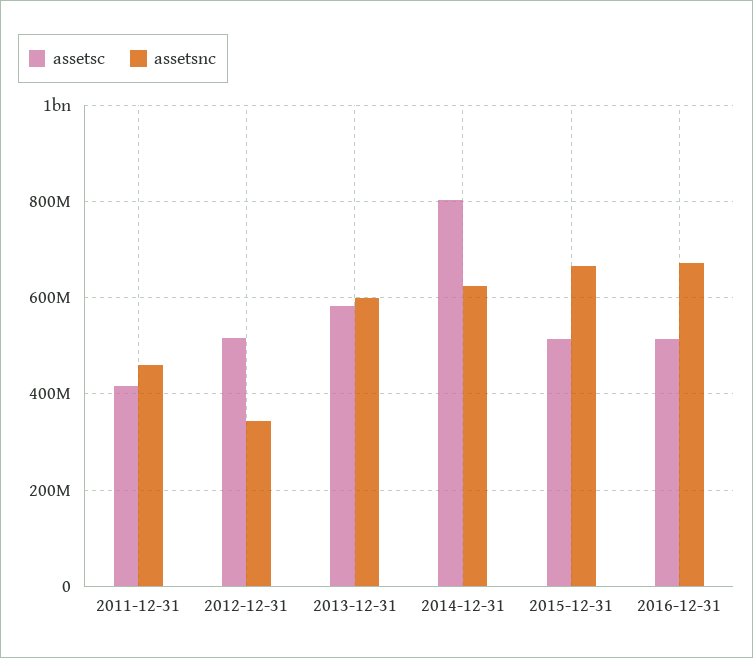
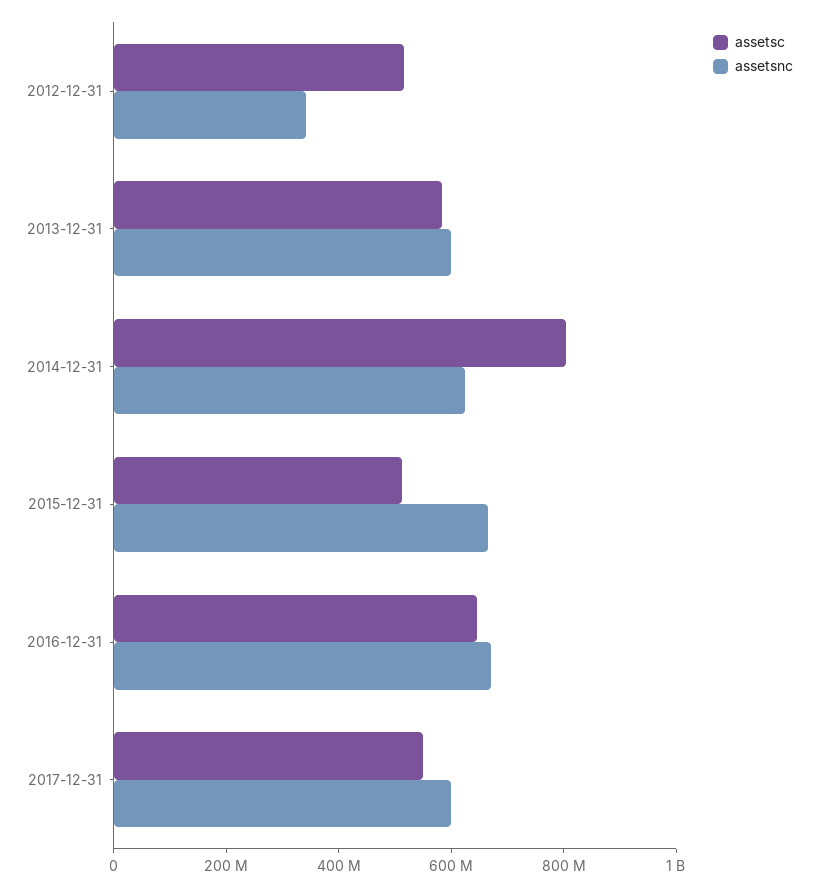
assetsc, 2011-12-31: 420000000 -> none
assetsnc, 2011-12-31: 460000000 -> none
assetsc, 2016-12-31: 520000000 -> 650000000
assetsc, 2017-12-31: none -> 550000000
assetsnc, 2017-12-31: none -> 600000000

